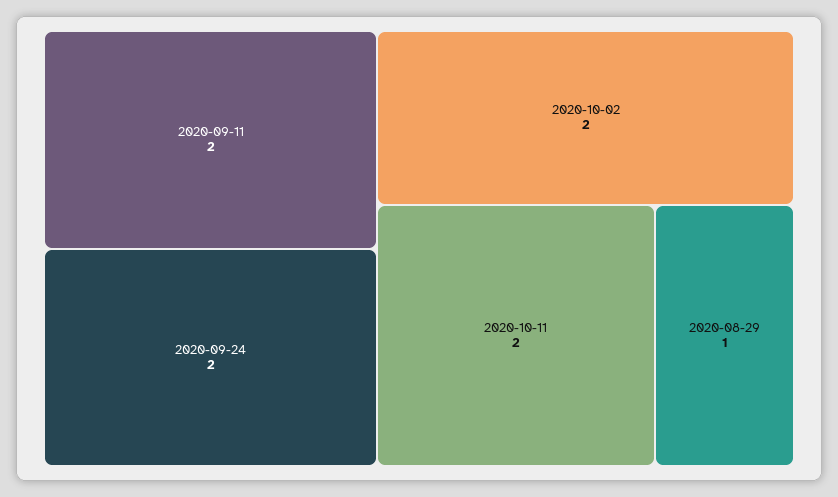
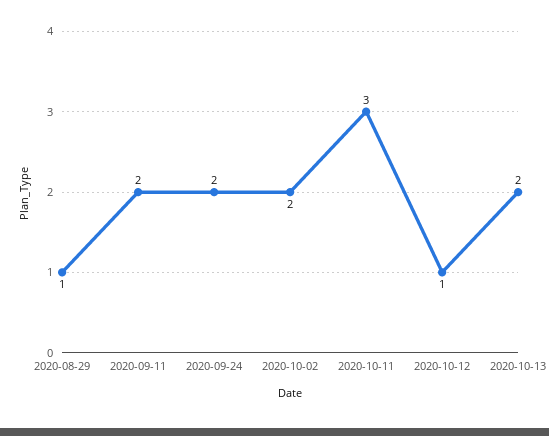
2020-10-11: 2 -> 3
2020-10-12: none -> 1
2020-10-13: none -> 2

